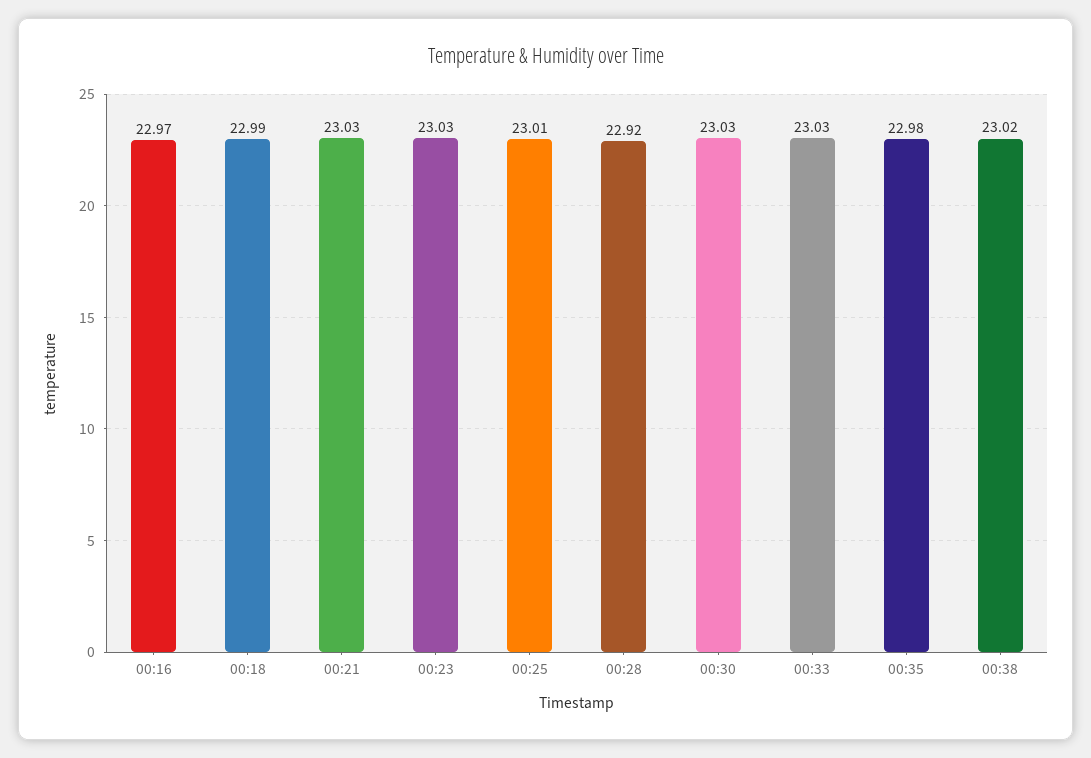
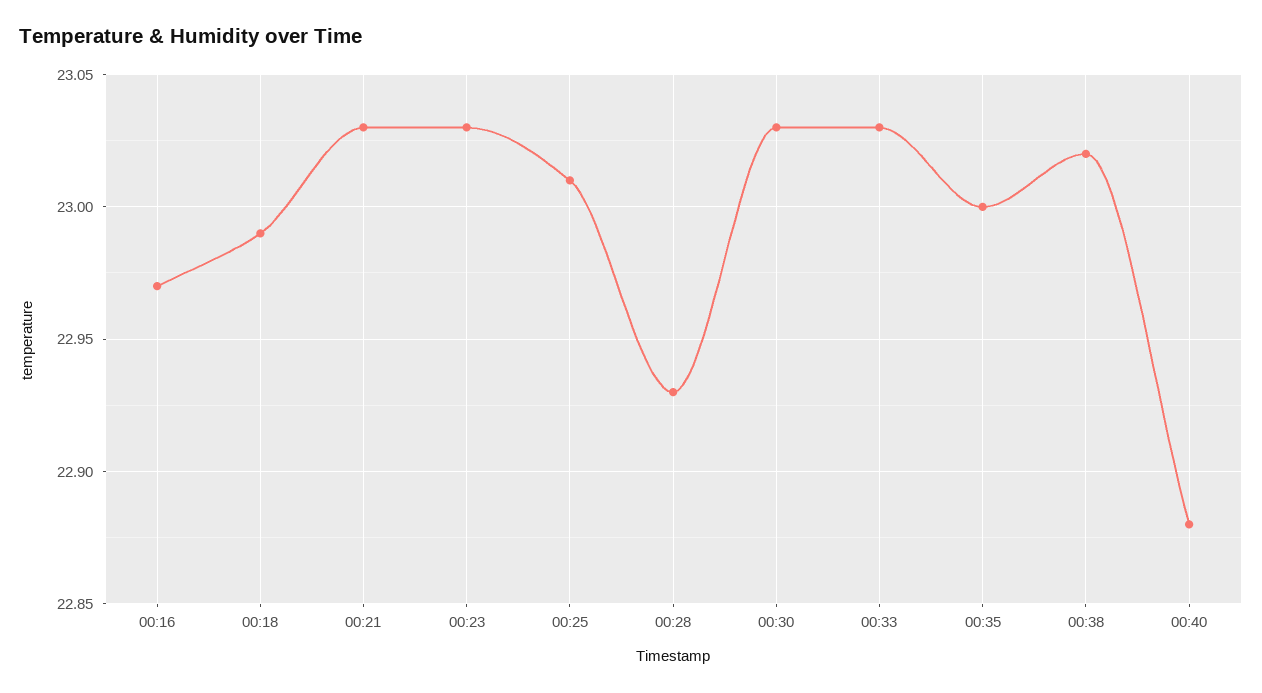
00:28: 22.92 -> 22.93
00:35: 22.98 -> 23
00:40: none -> 22.88

